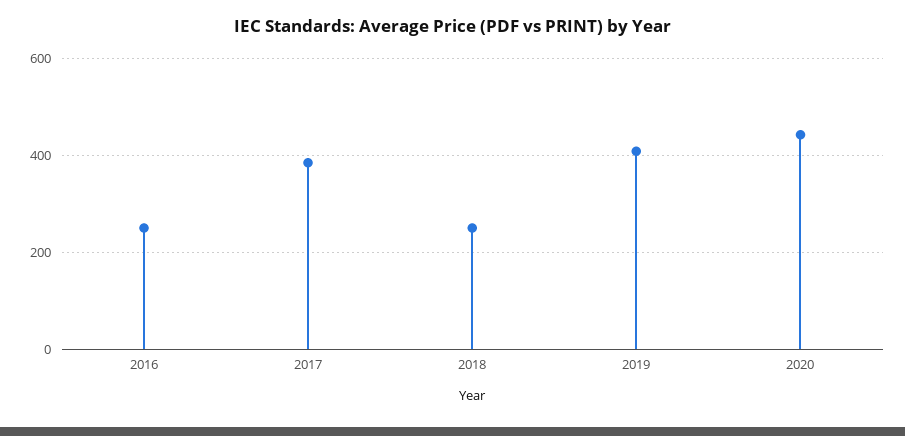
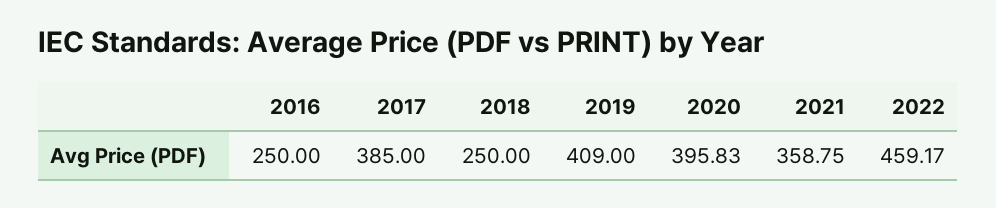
2020: 440 -> 395.83
2021: none -> 358.75
2022: none -> 459.17

